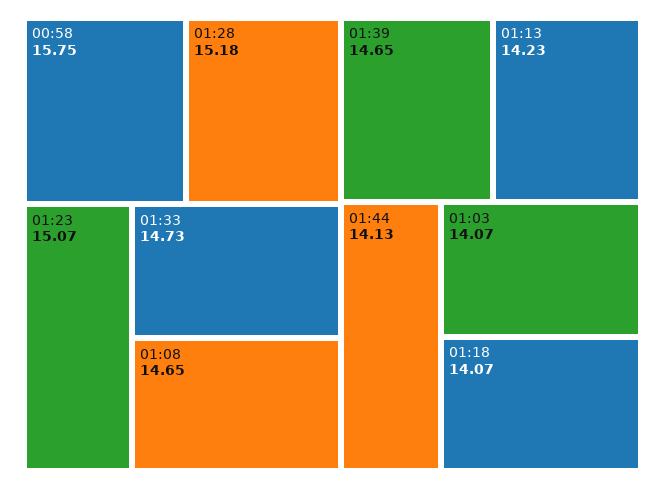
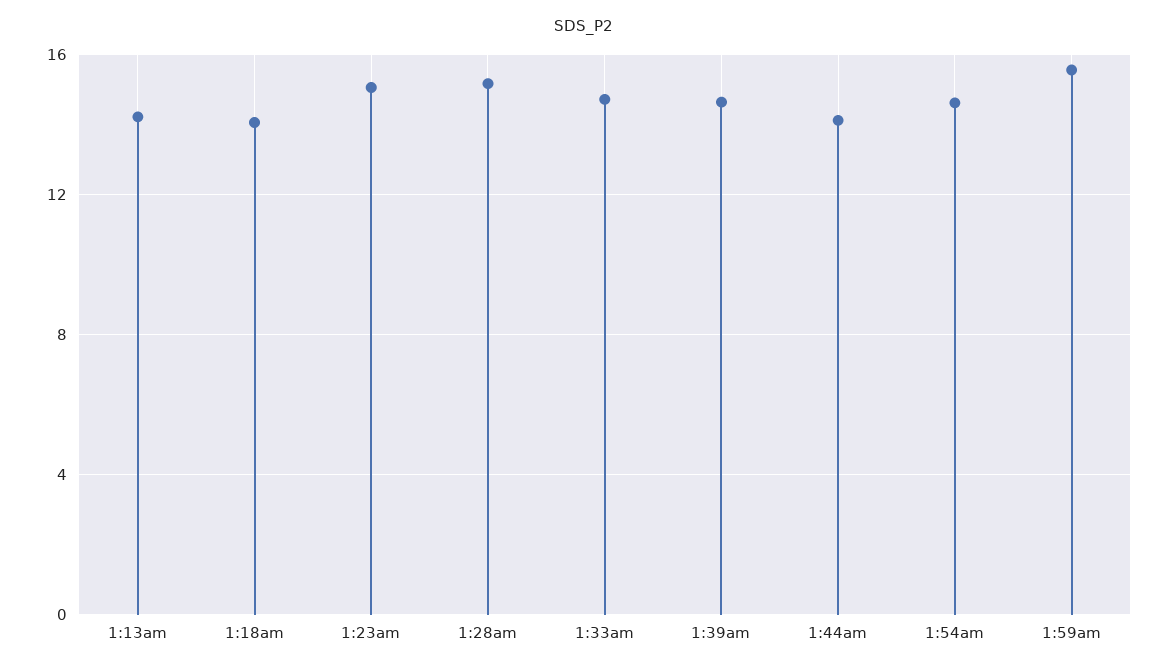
00:58: 15.75 -> none
01:08: 14.65 -> none
01:03: 14.07 -> none
1:54am: none -> 14.5
1:59am: none -> 15.5

